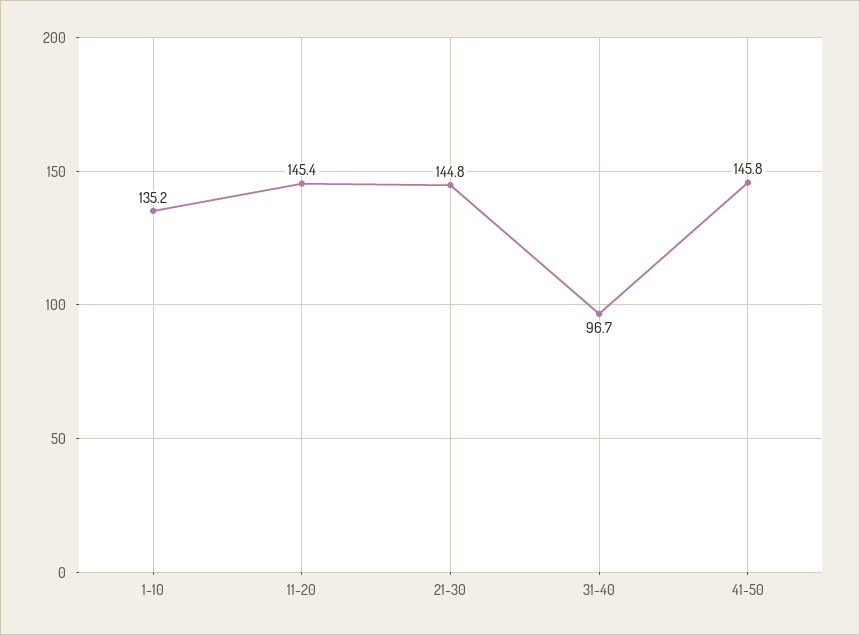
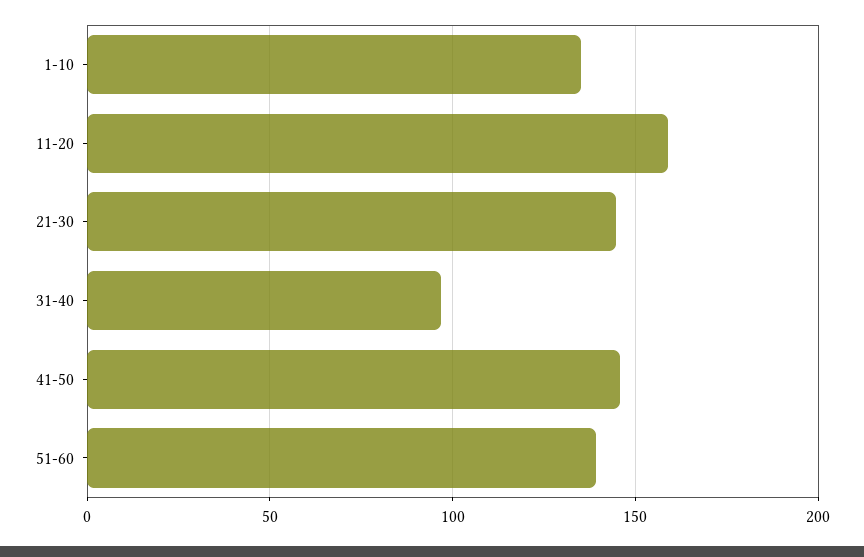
11-20: 145.4 -> 160
51-60: none -> 140

